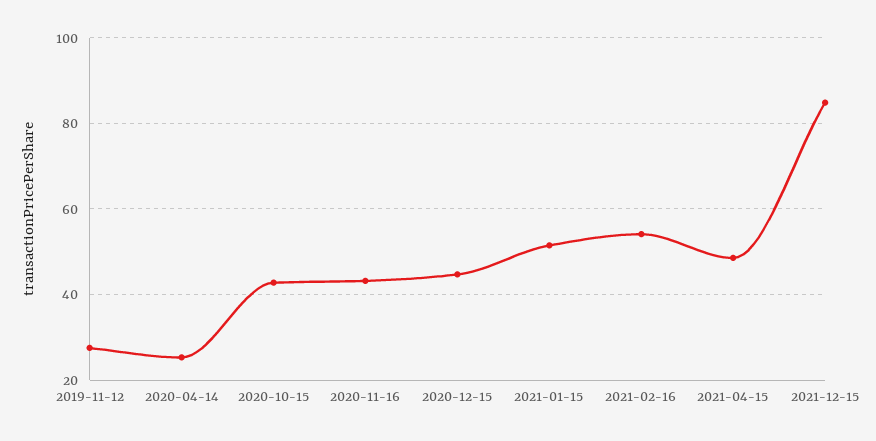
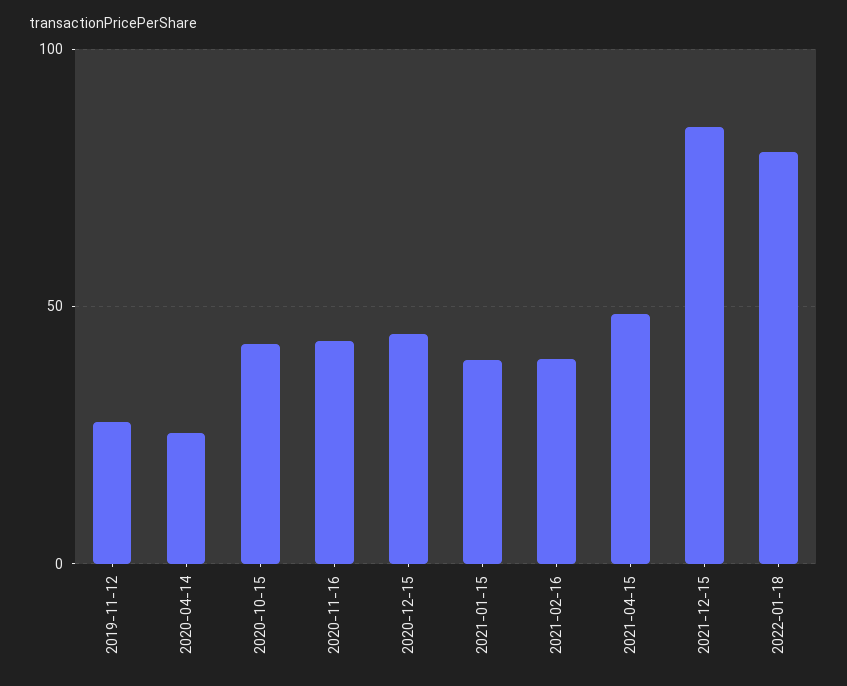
2021-01-15: 52 -> 40
2021-02-16: 54 -> 40
2022-01-18: none -> 80

